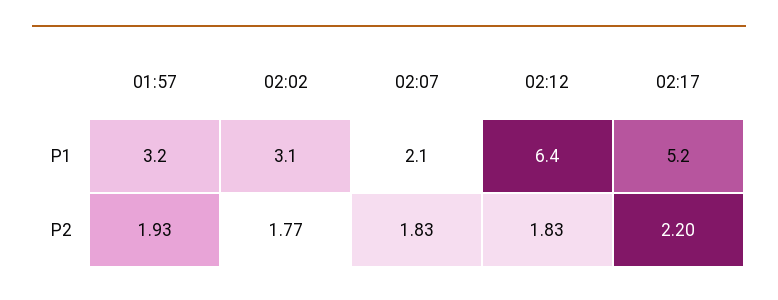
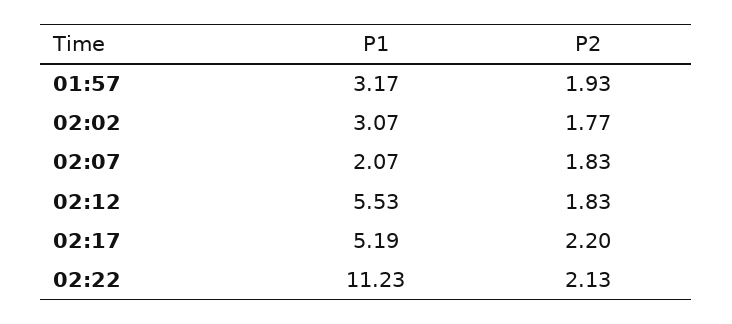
02:12, P1: 6.4 -> 5.53
02:22, P1: none -> 11.23
02:22, P2: none -> 2.13

